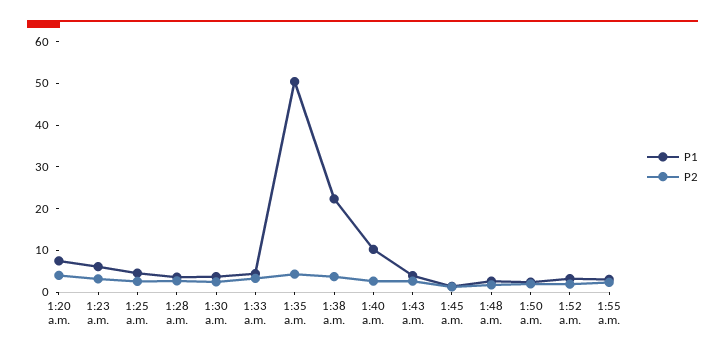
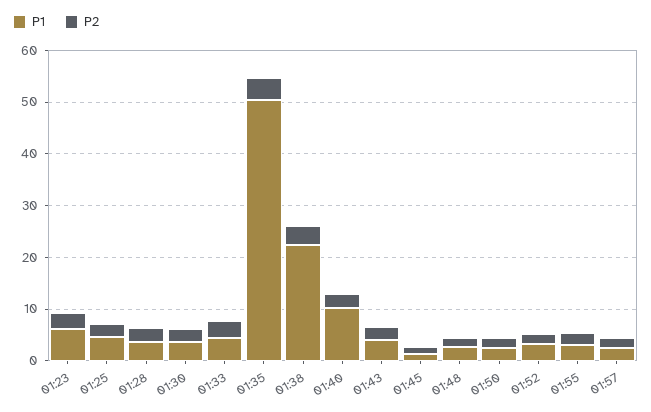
P1, 1:20 a.m.: 8 -> none
P2, 1:20 a.m.: 4 -> none
P1, 01:57: none -> 2
P2, 01:57: none -> 2

